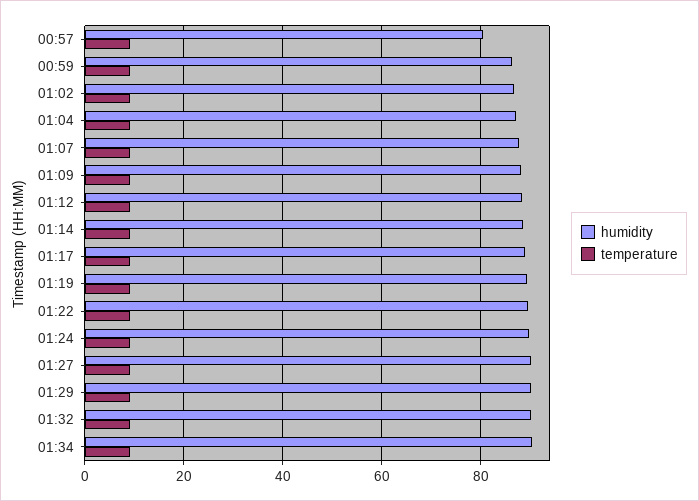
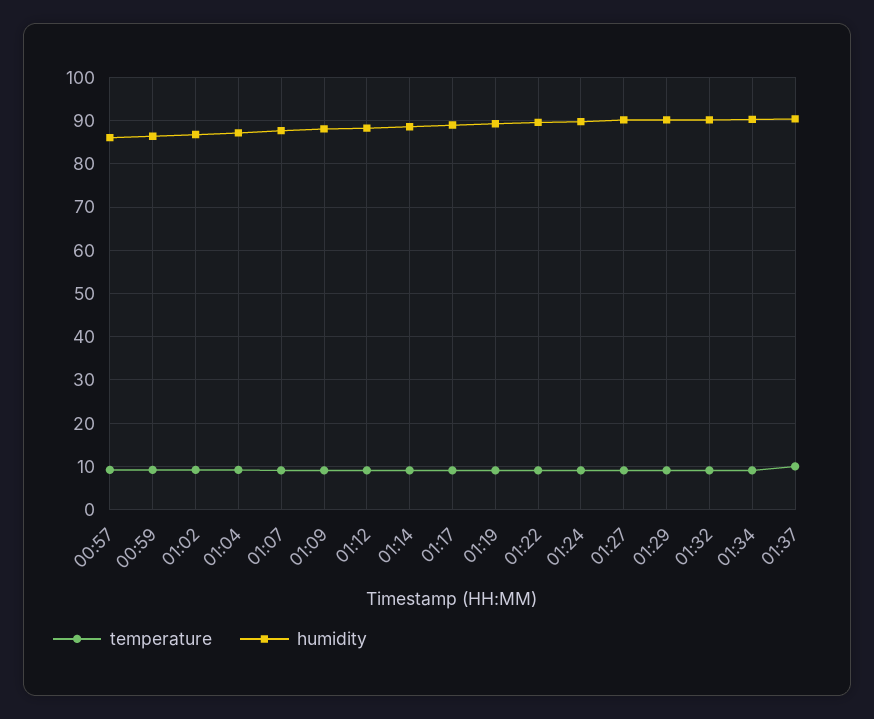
humidity, 00:57: 80 -> 86
temperature, 01:37: none -> 10
humidity, 01:37: none -> 90

